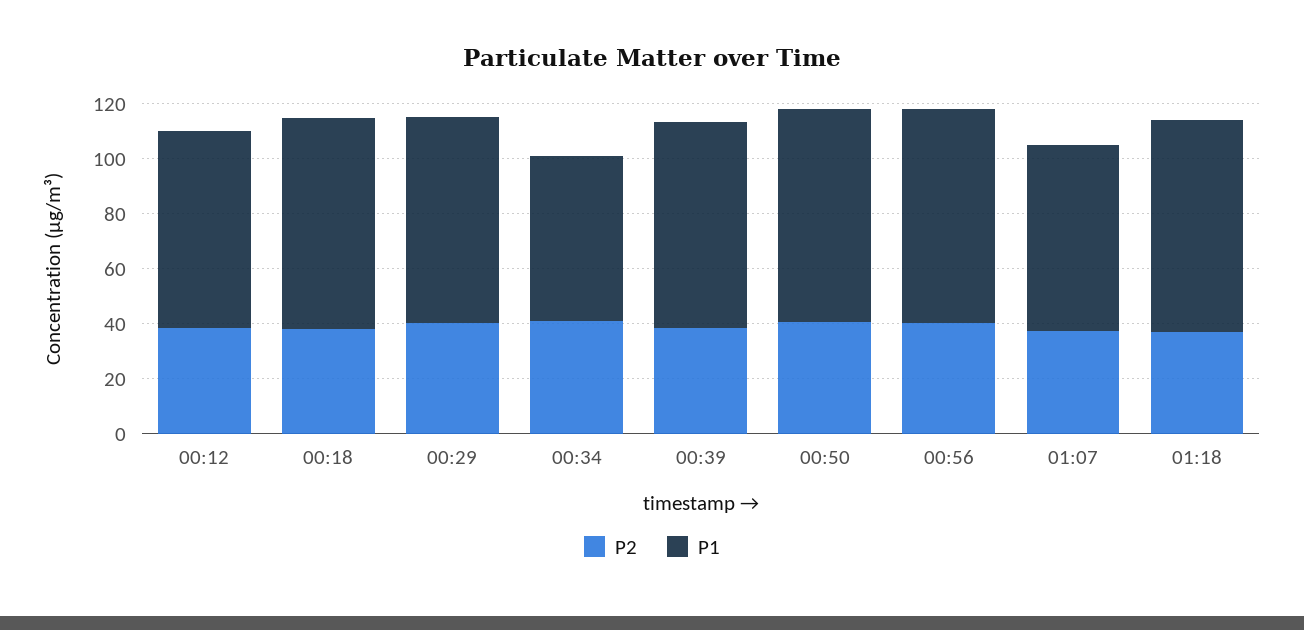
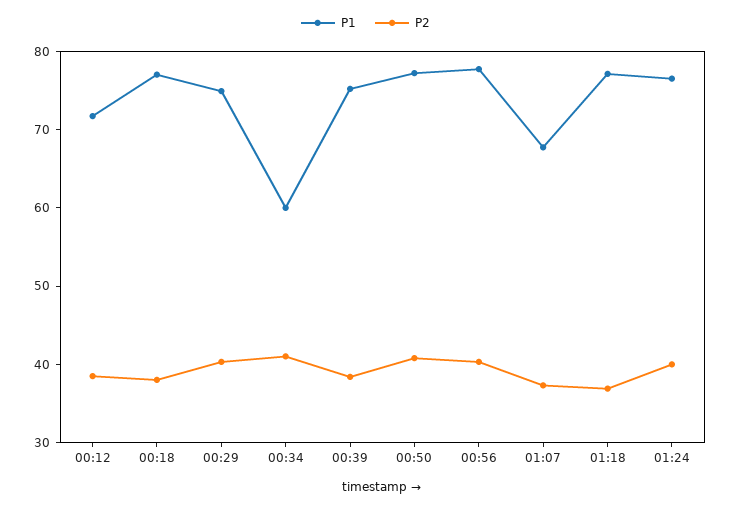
P1, 01:24: none -> 76
P2, 01:24: none -> 40

